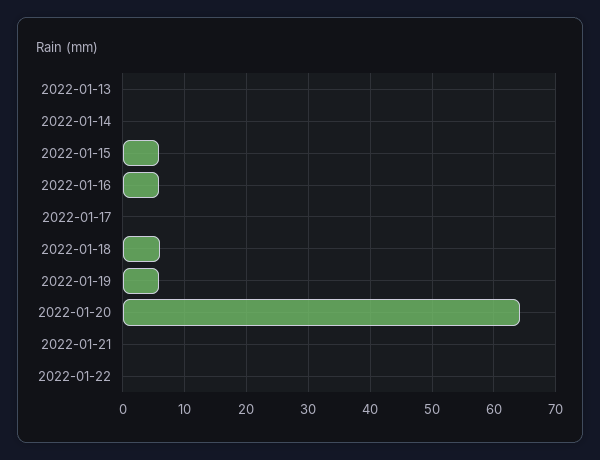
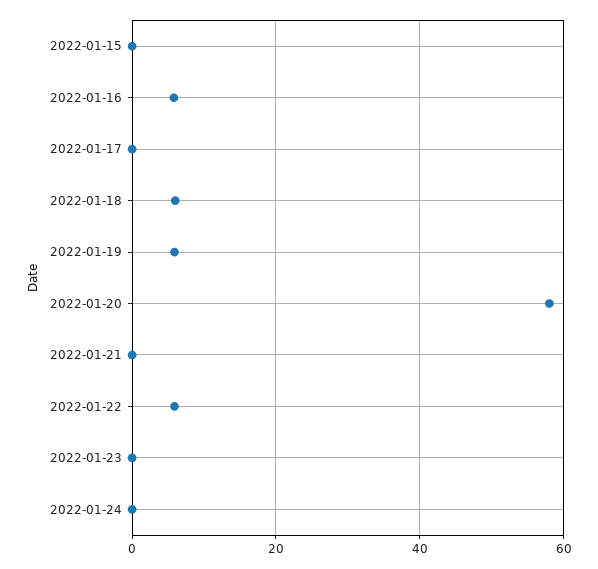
2022-01-13: 0 -> none
2022-01-14: 0 -> none
2022-01-15: 6 -> 0
2022-01-20: 64 -> 58
2022-01-22: 0 -> 6
2022-01-23: none -> 0
2022-01-24: none -> 0

